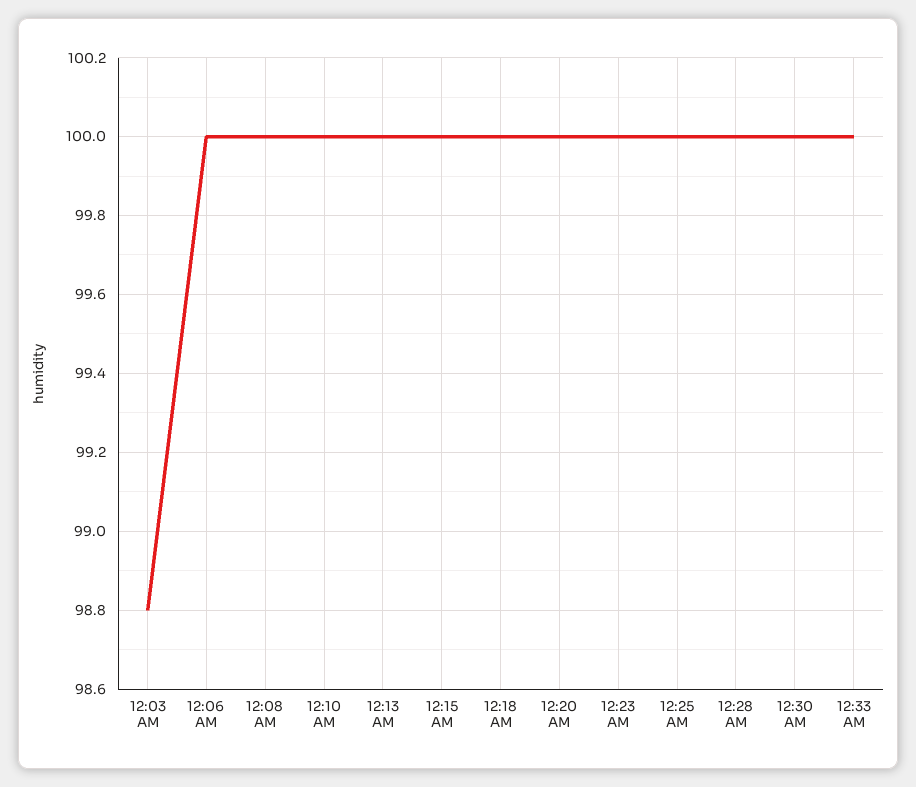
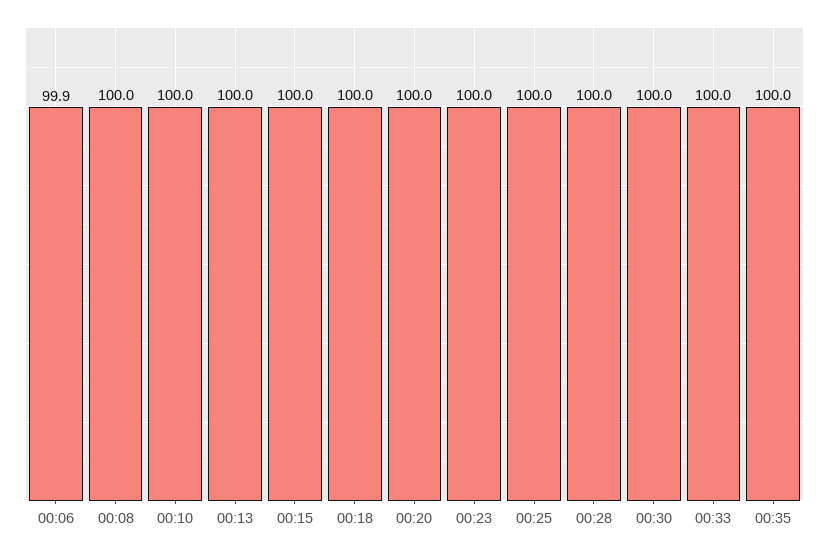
12:03 AM: 98.8 -> none
12:06 AM: 100 -> 99.9
00:35: none -> 100

